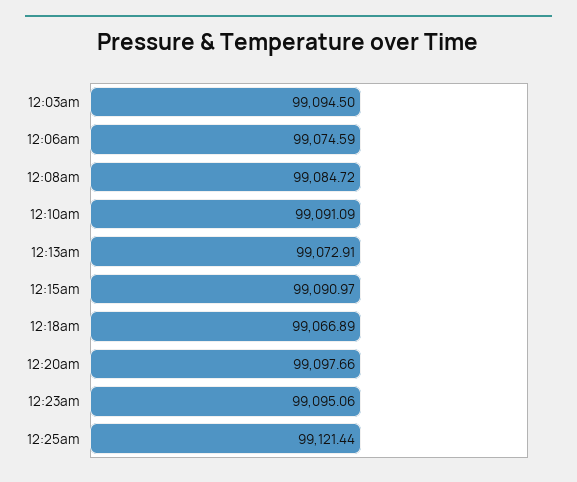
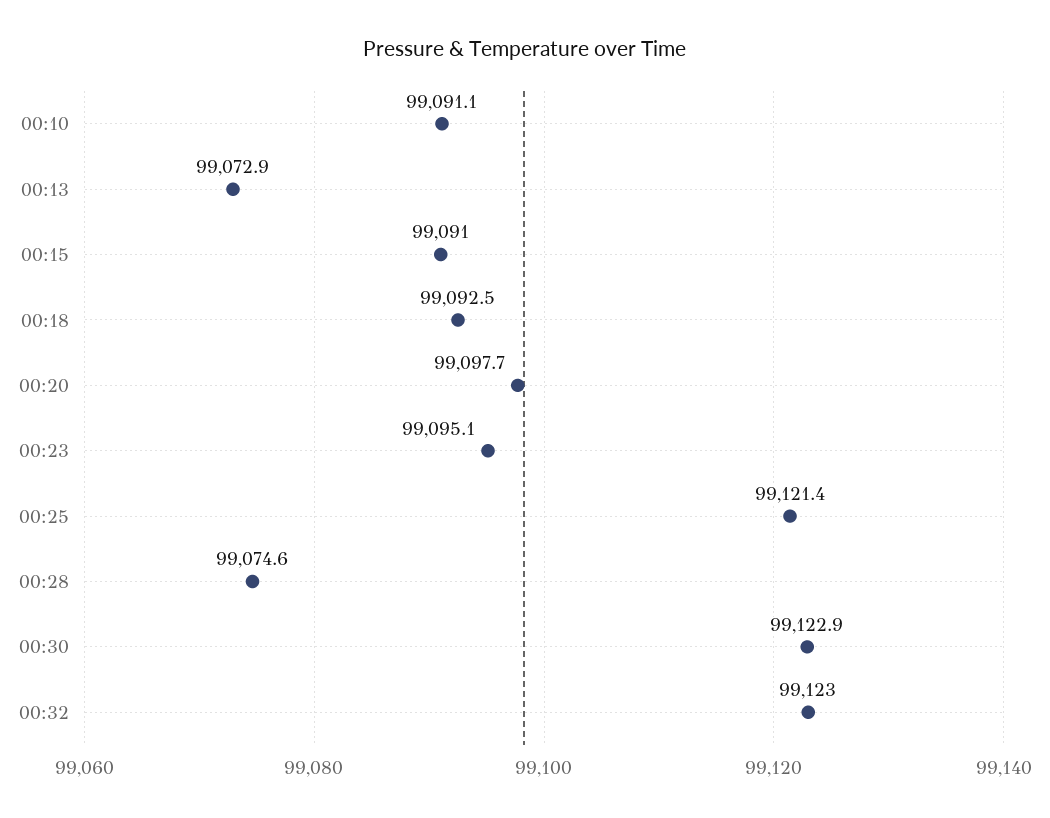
12:03am: 99094.5 -> none
12:06am: 99074.59 -> none
12:08am: 99084.72 -> none
12:18am: 99066.89 -> 99092.5
00:28: none -> 99074.6
00:30: none -> 99122.9
00:32: none -> 99123

